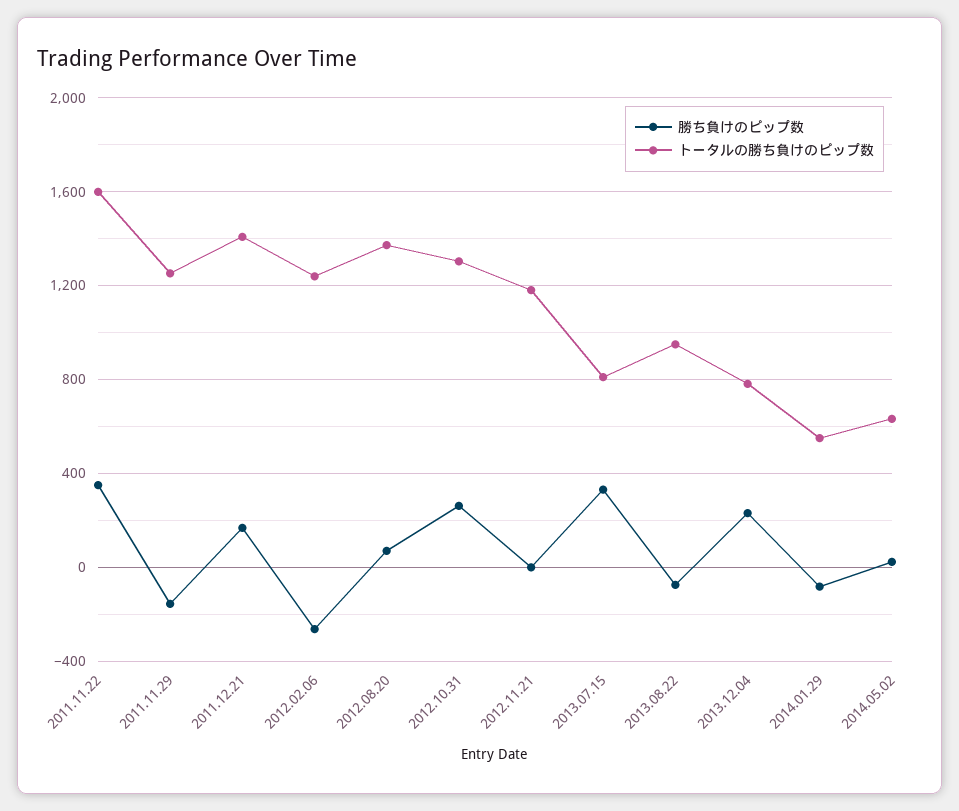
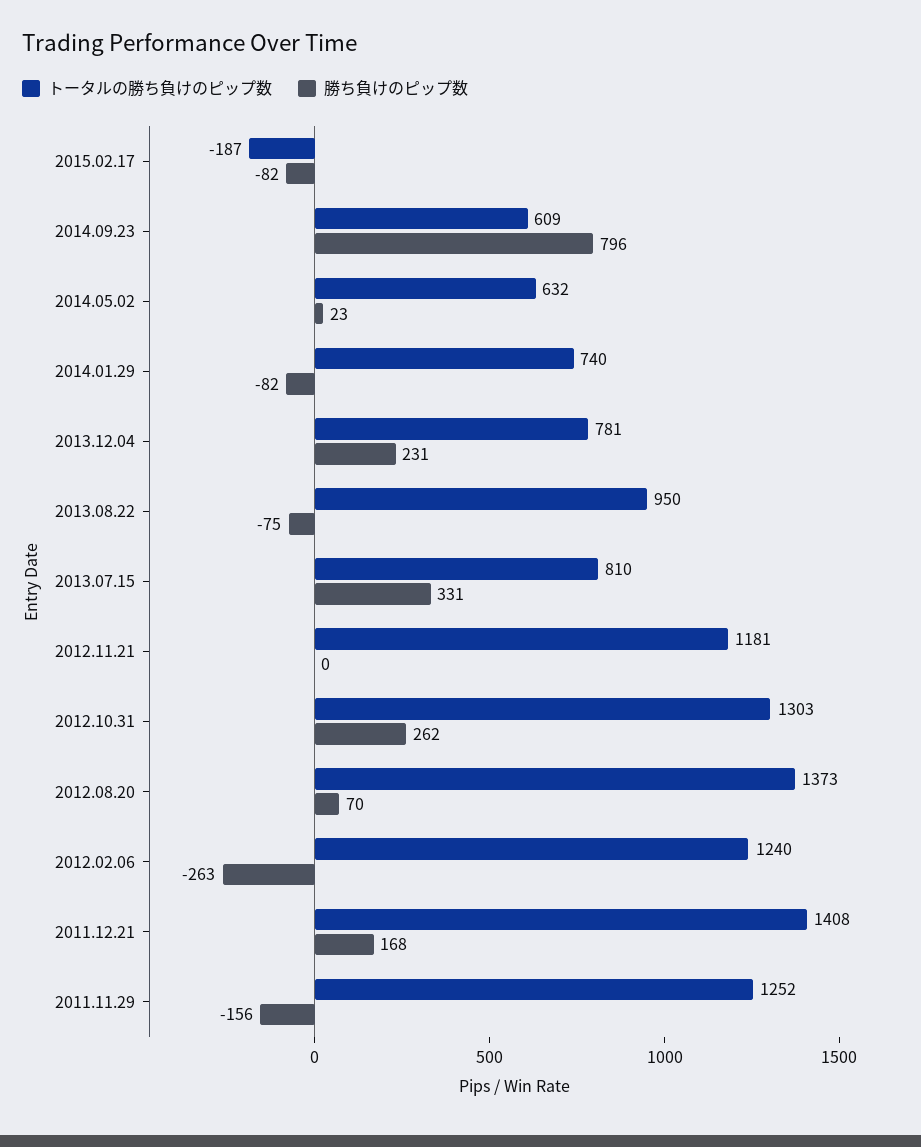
勝ち負けのピップ数, 2011.11.22: 350 -> none
トータルの勝ち負けのピップ数, 2011.11.22: 1600 -> none
トータルの勝ち負けのピップ数, 2014.01.29: 550 -> 740
トータルの勝ち負けのピップ数, 2015.02.17: none -> -187
勝ち負けのピップ数, 2015.02.17: none -> -82
トータルの勝ち負けのピップ数, 2014.09.23: none -> 609
勝ち負けのピップ数, 2014.09.23: none -> 796

